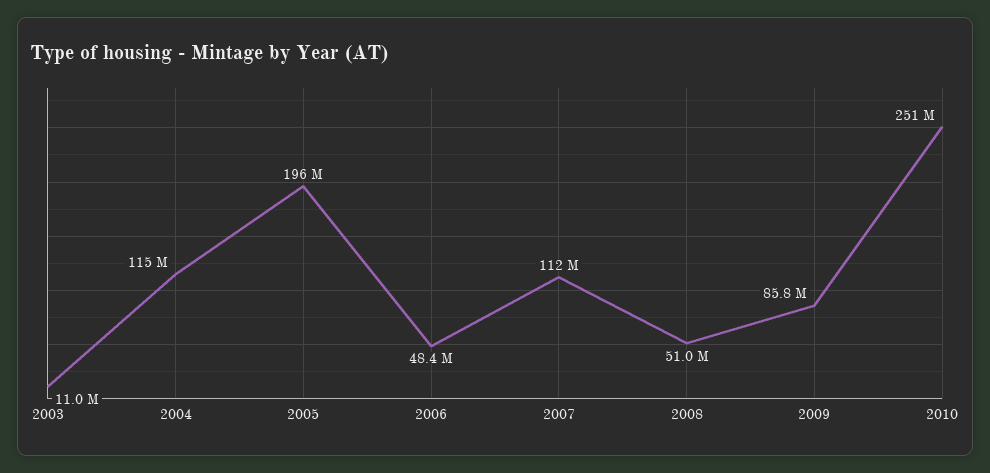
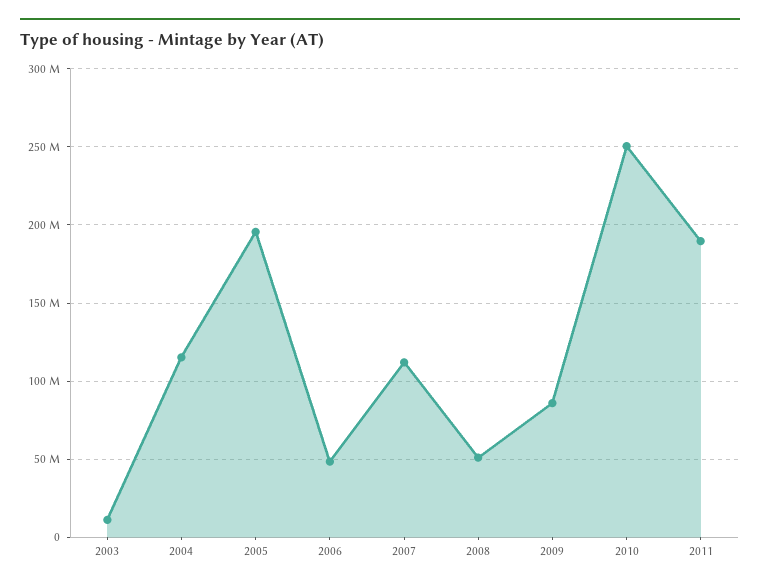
2011: none -> 190000000

